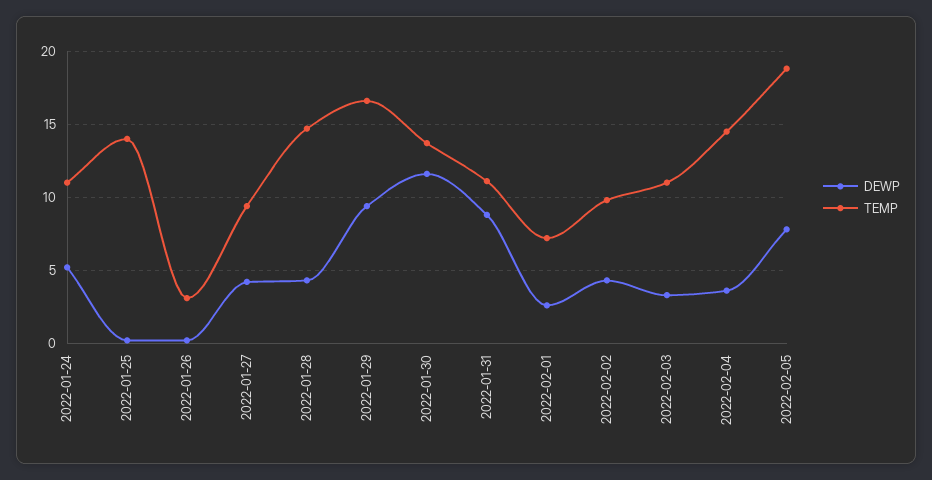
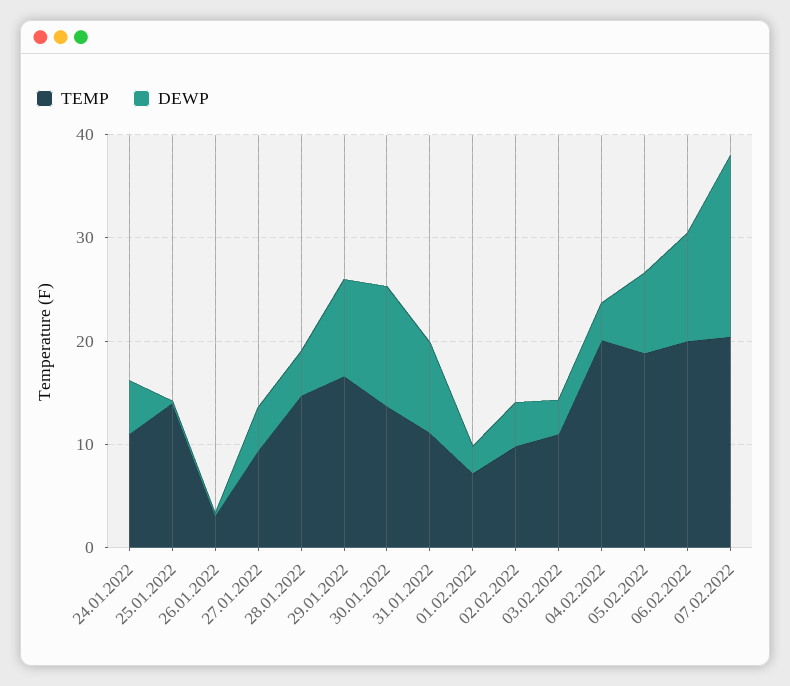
TEMP, 2022-02-04: 14.5 -> 20
TEMP, 06.02.2022: none -> 20
DEWP, 06.02.2022: none -> 10
TEMP, 07.02.2022: none -> 20
DEWP, 07.02.2022: none -> 18

